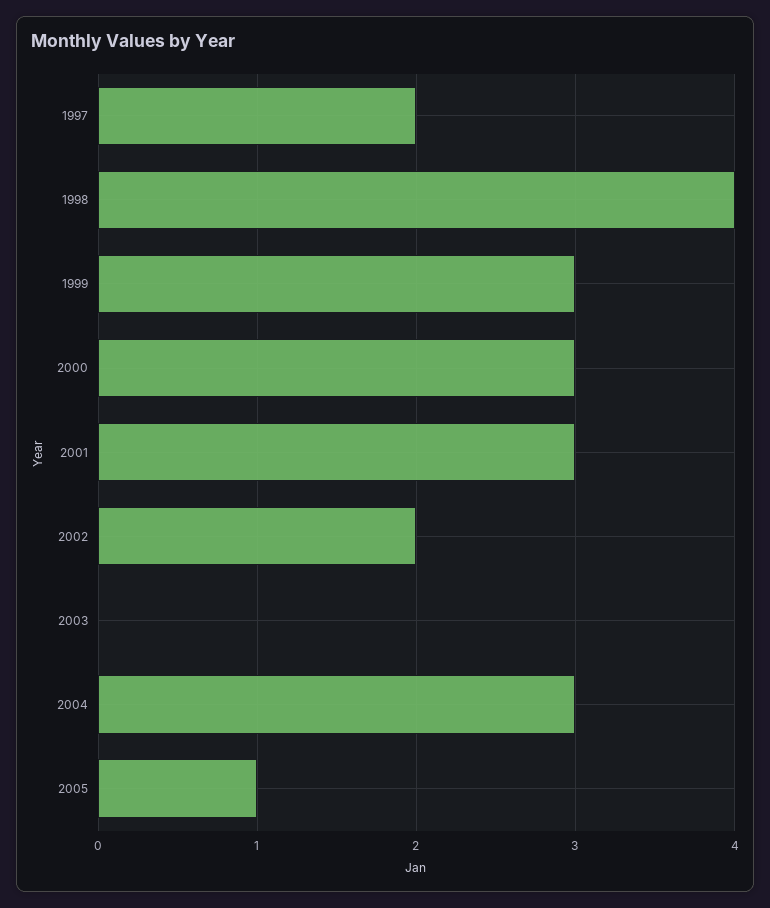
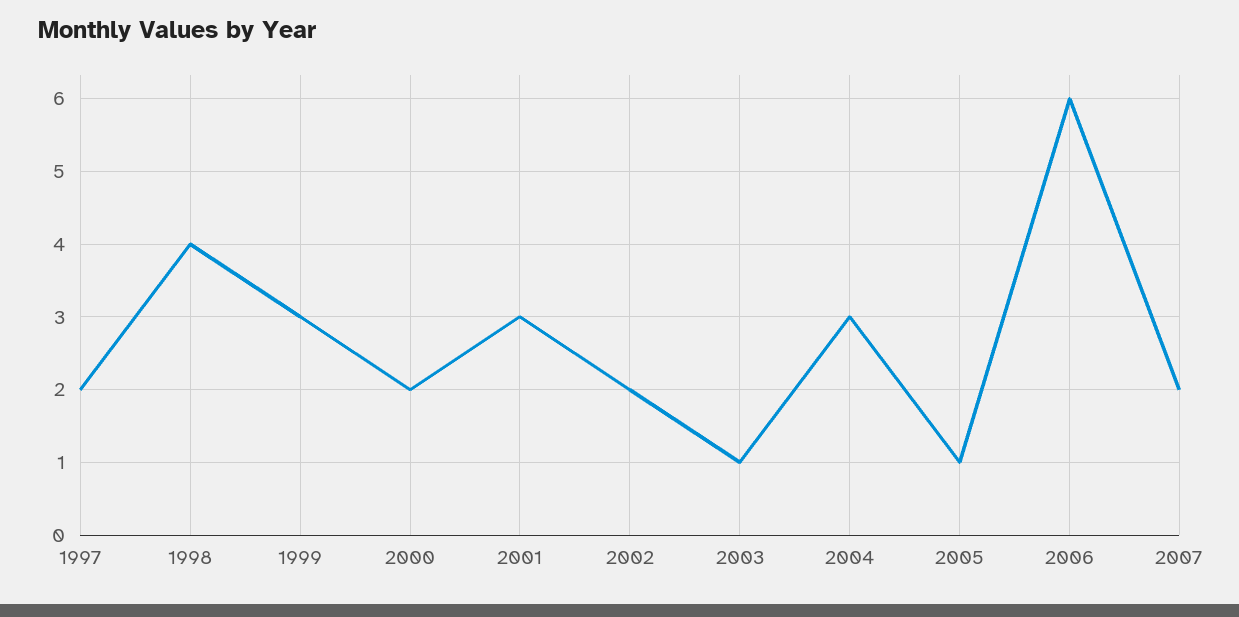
2000: 3 -> 2
2003: 0 -> 1
2006: none -> 6
2007: none -> 2

